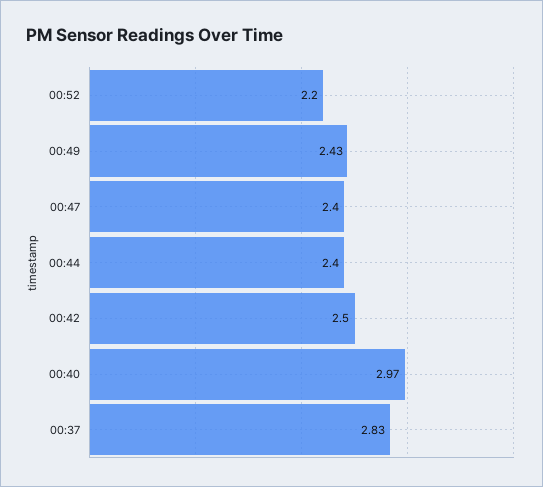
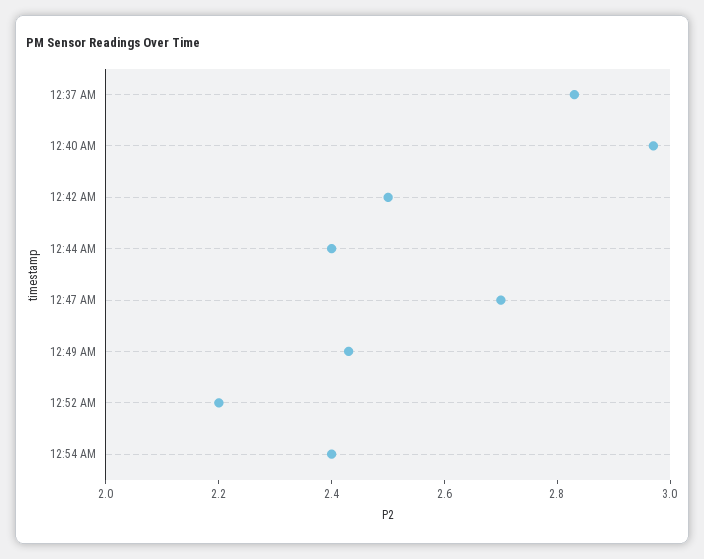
00:47: 2.4 -> 2.7
12:54 AM: none -> 2.4

